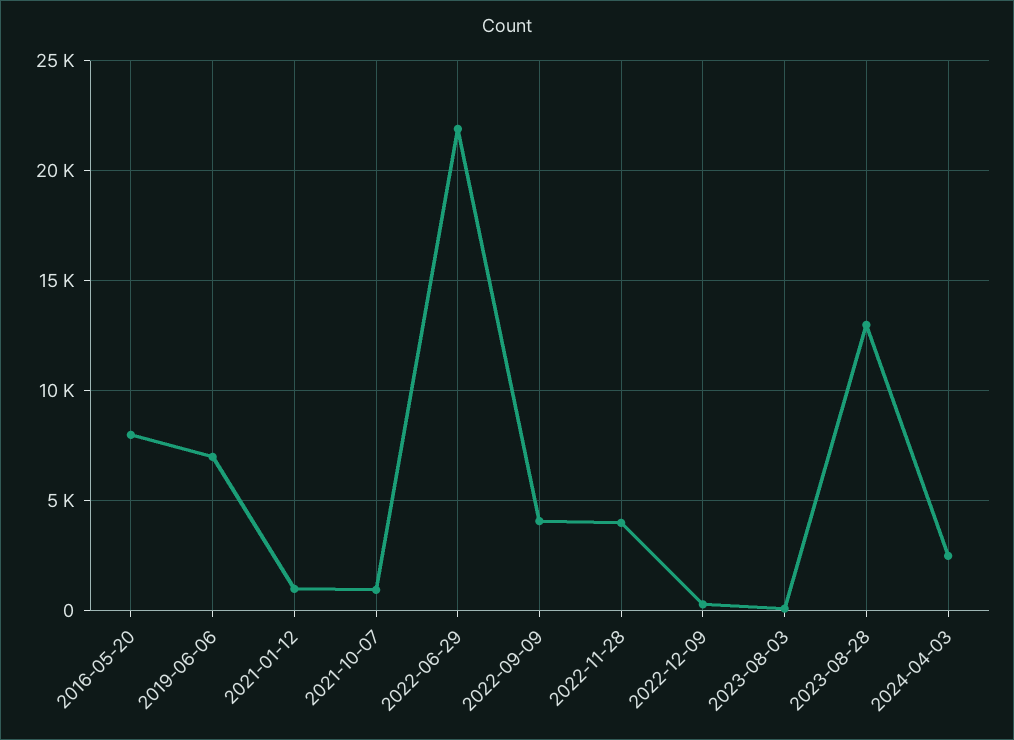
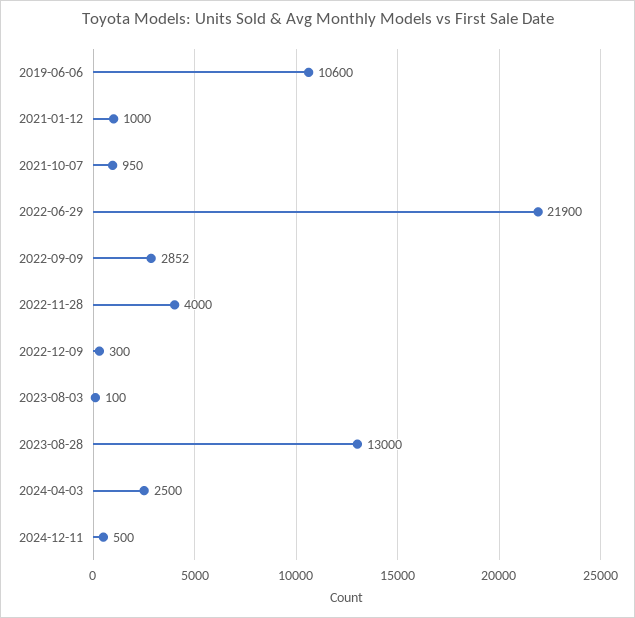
2016-05-20: 8000 -> none
2019-06-06: 7000 -> 10600
2022-09-09: 4000 -> 2852
2024-12-11: none -> 500

